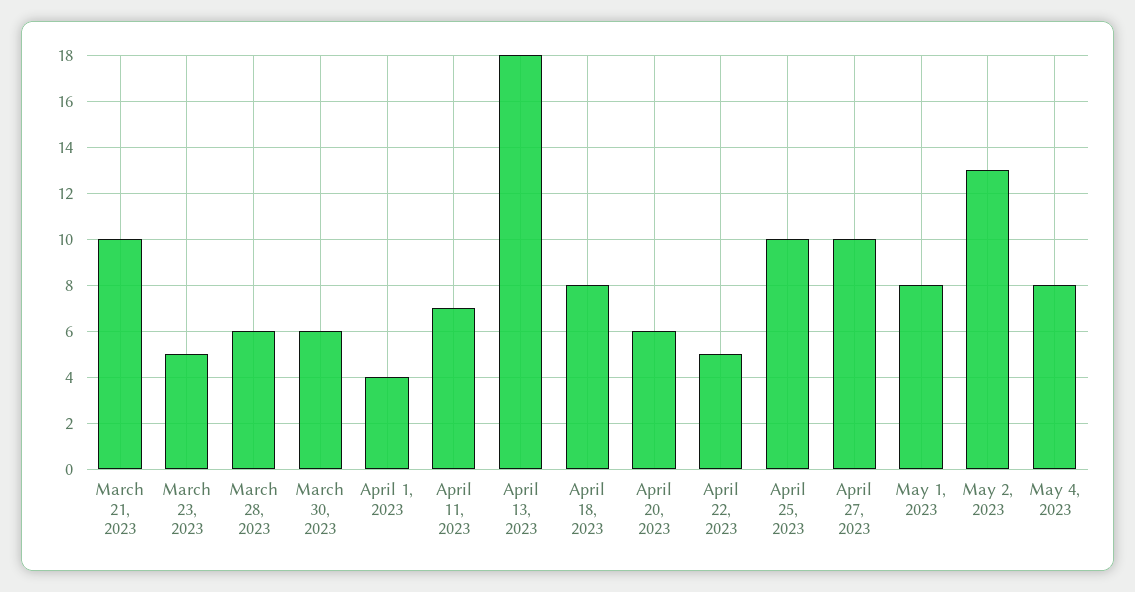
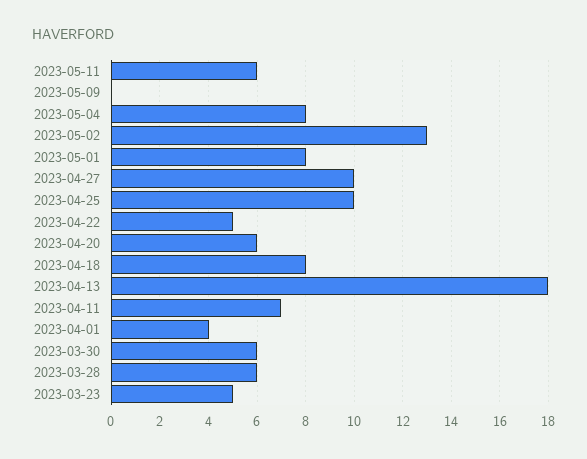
March 21, 2023: 10 -> none
2023-05-11: none -> 6
2023-05-09: none -> 0

